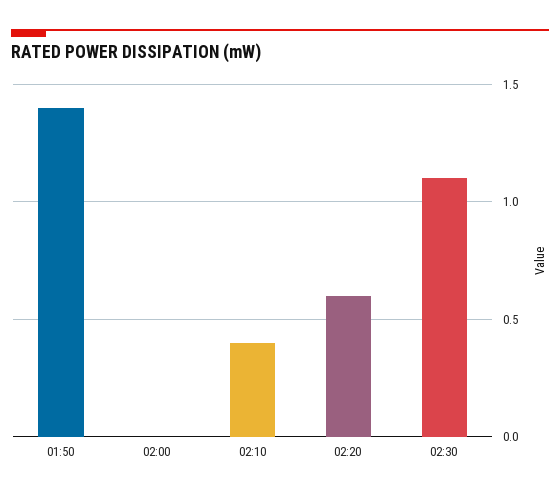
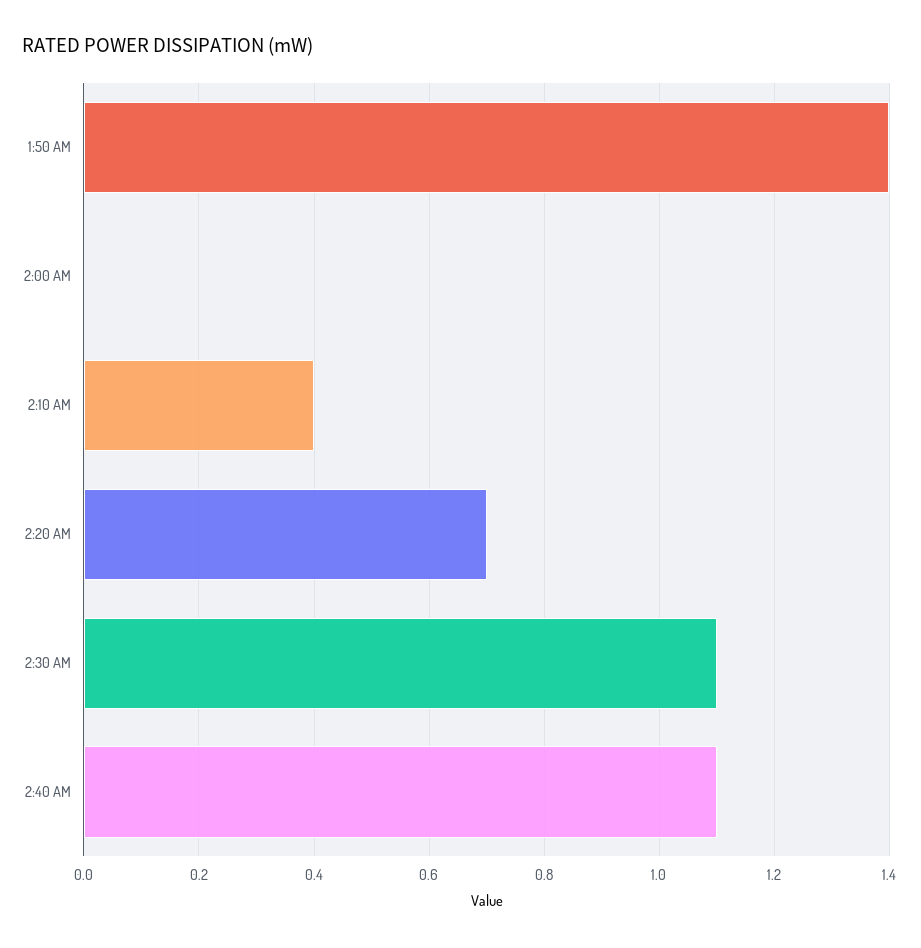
02:20: 0.6 -> 0.7
2:40 AM: none -> 1.1

